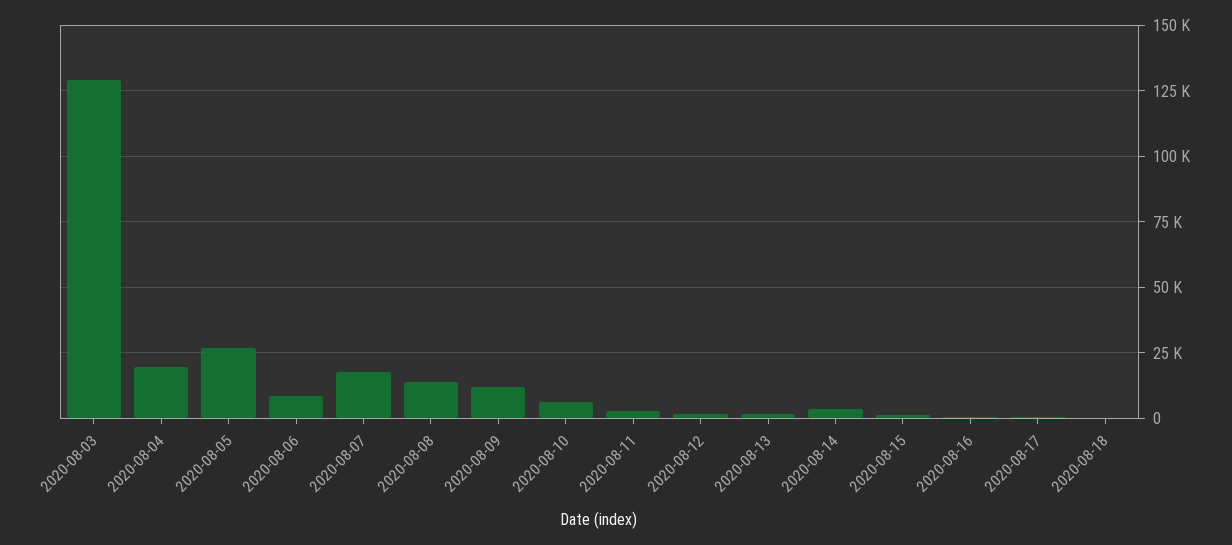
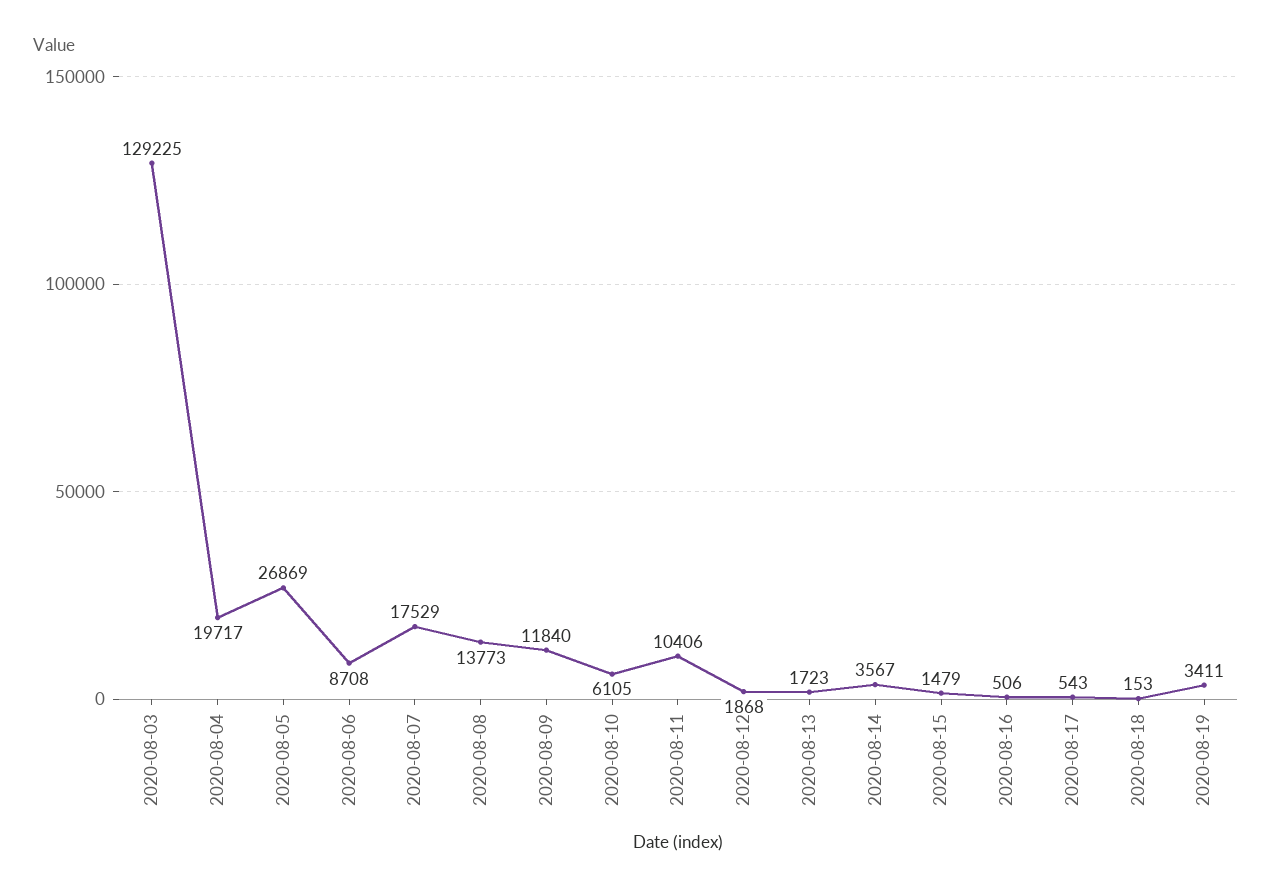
2020-08-11: 2500 -> 10406
2020-08-19: none -> 3411

